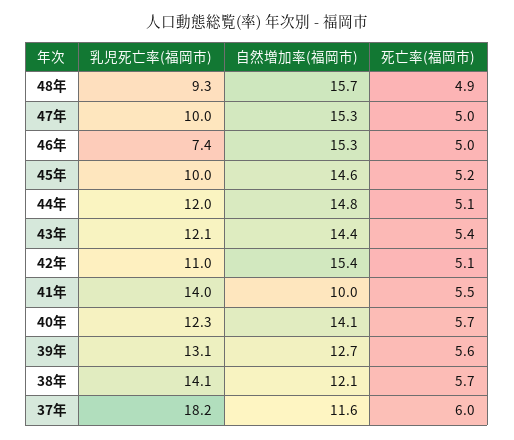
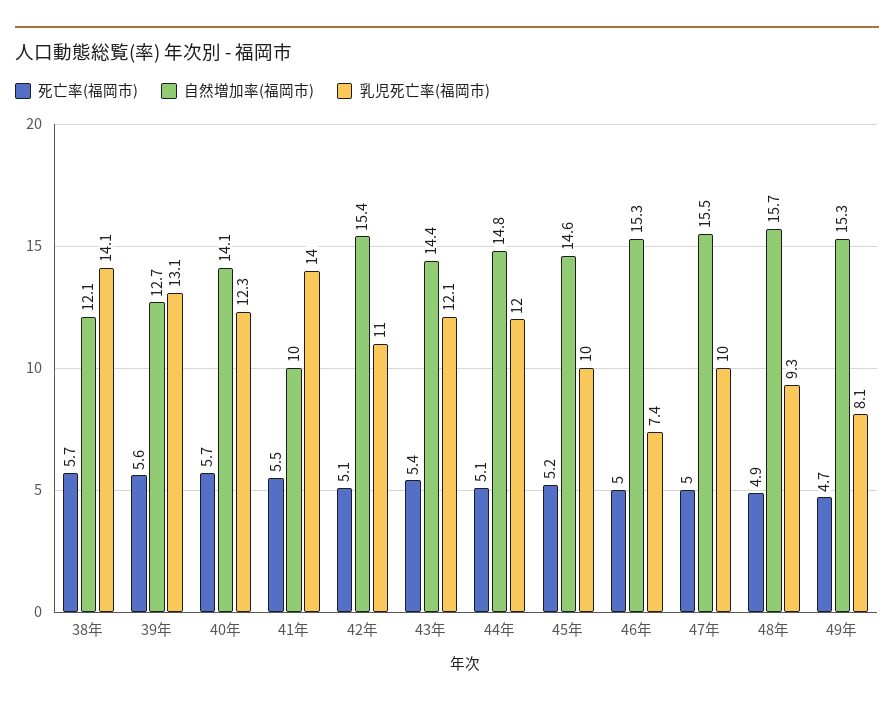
自然増加率(福岡市), 47年: 15.3 -> 15.5
乳児死亡率(福岡市), 37年: 18.2 -> none
自然増加率(福岡市), 37年: 11.6 -> none
死亡率(福岡市), 37年: 6 -> none
死亡率(福岡市), 49年: none -> 4.7
自然増加率(福岡市), 49年: none -> 15.3
乳児死亡率(福岡市), 49年: none -> 8.1

